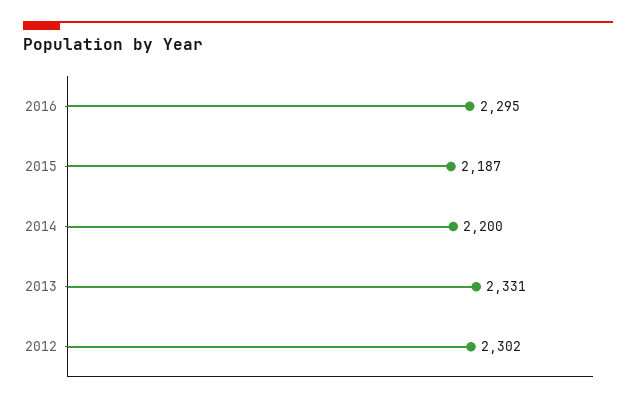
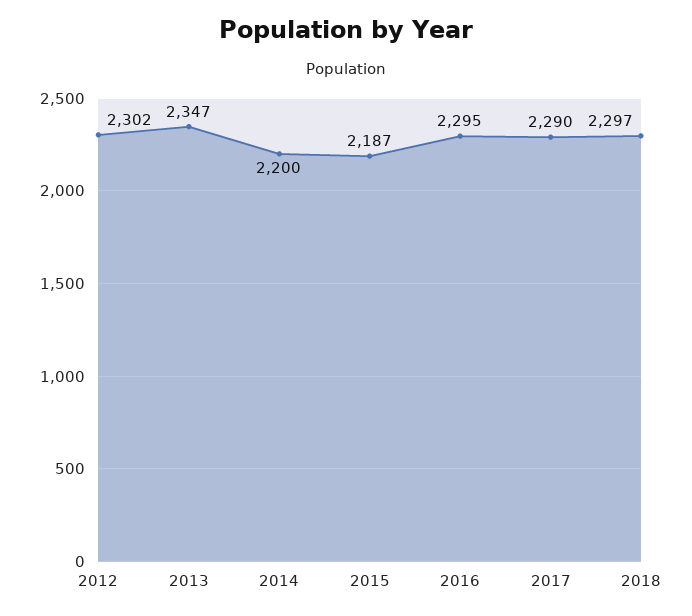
2013: 2331 -> 2347
2017: none -> 2290
2018: none -> 2297

